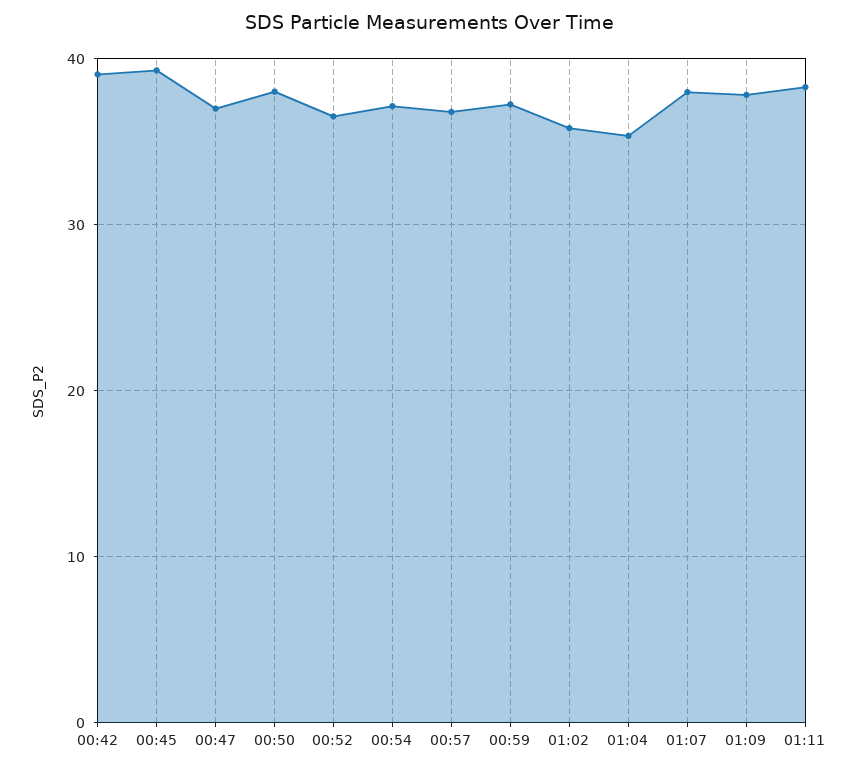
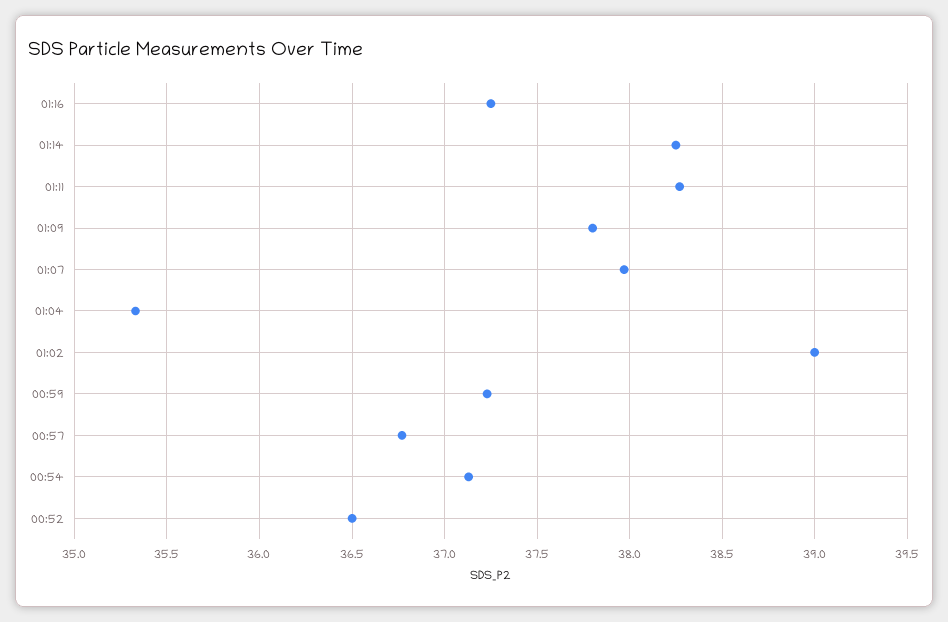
00:42: 39 -> none
00:45: 39 -> none
00:47: 37 -> none
00:50: 38 -> none
01:02: 36 -> 39
01:16: none -> 37.25
01:14: none -> 38.25

